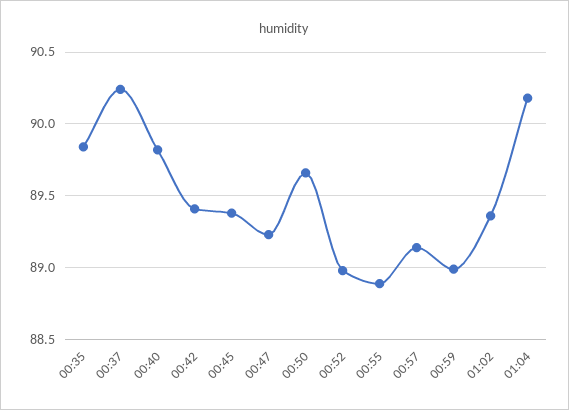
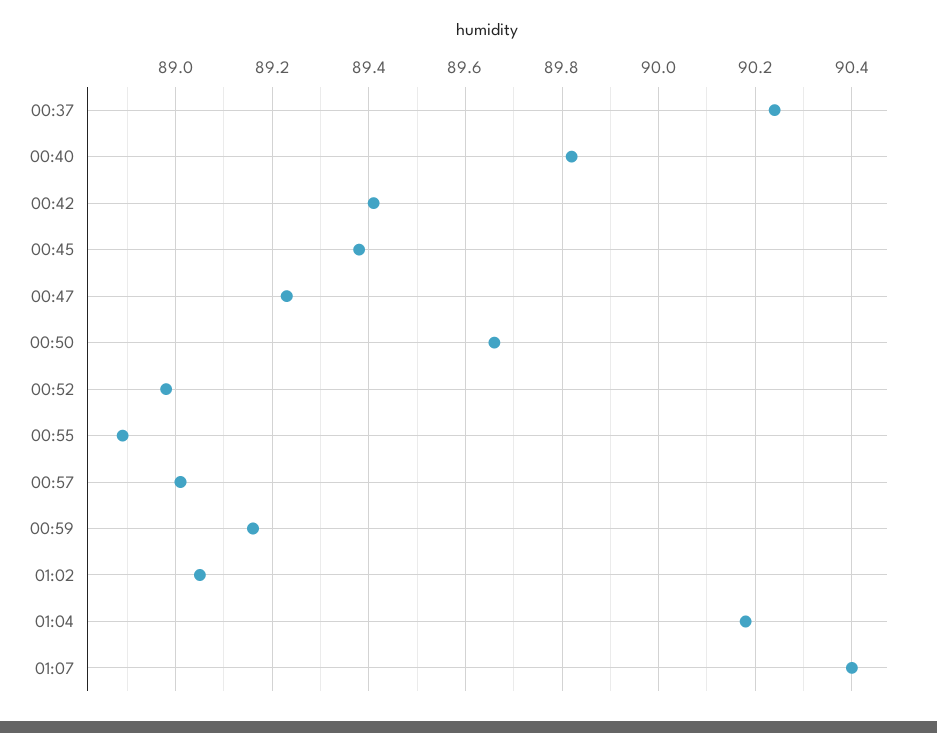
00:35: 89.85 -> none
00:57: 89.15 -> 89
00:59: 89 -> 89.15
01:02: 89.35 -> 89.05
01:07: none -> 90.4

